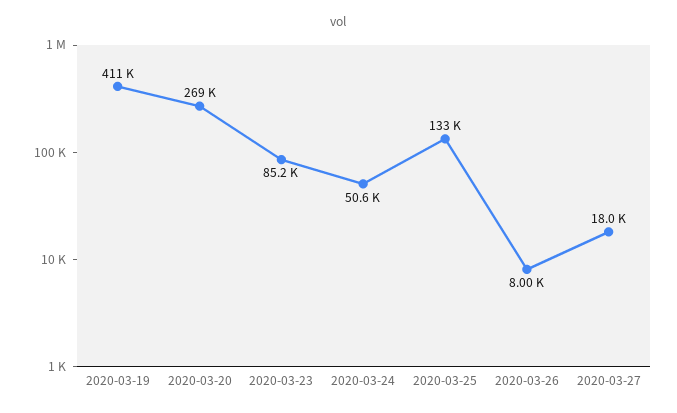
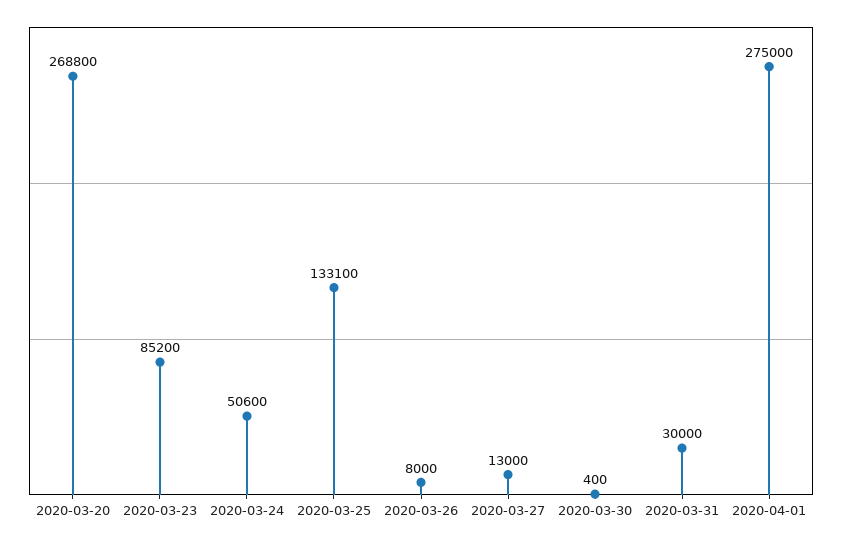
2020-03-19: 411000 -> none
2020-03-27: 18000 -> 13000
2020-03-30: none -> 400
2020-03-31: none -> 30000
2020-04-01: none -> 275000

